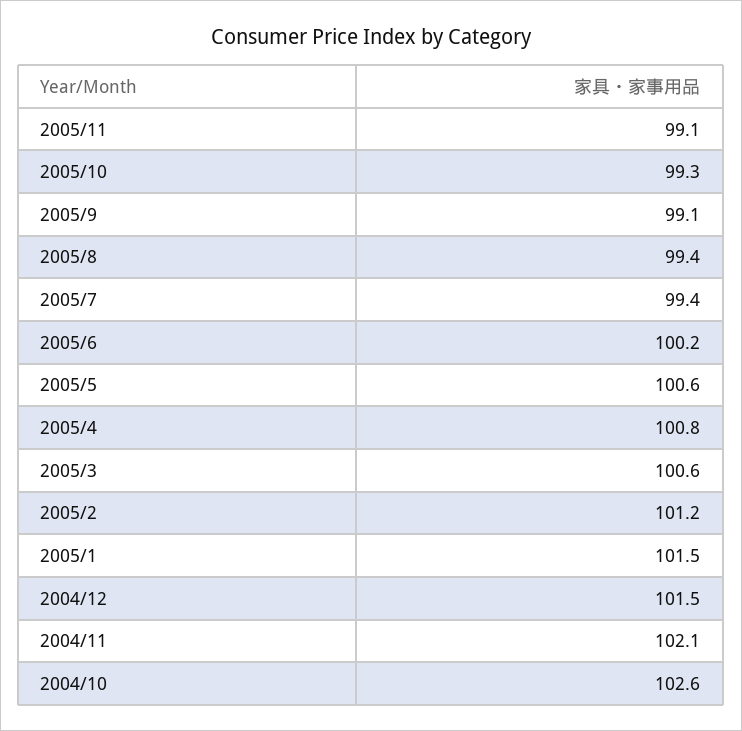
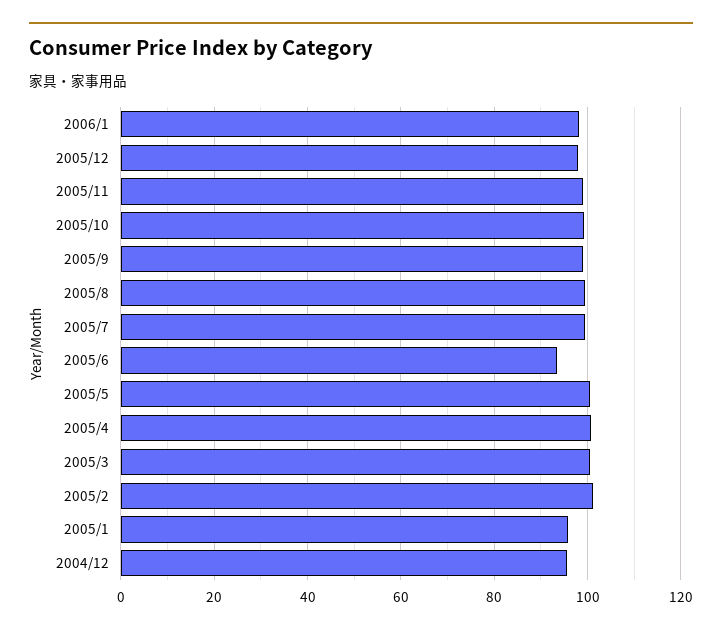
2005/6: 100.2 -> 94
2005/1: 101.5 -> 96
2004/12: 101.5 -> 96
2004/11: 102.1 -> none
2004/10: 102.6 -> none
2006/1: none -> 98
2005/12: none -> 98

